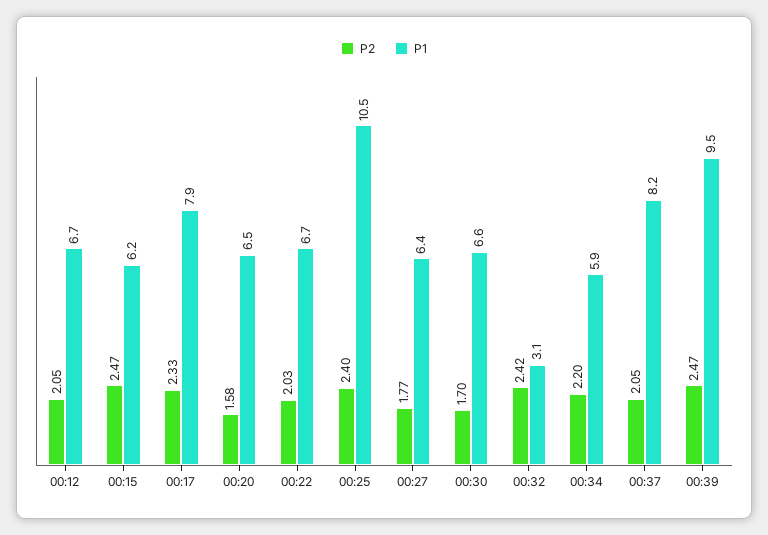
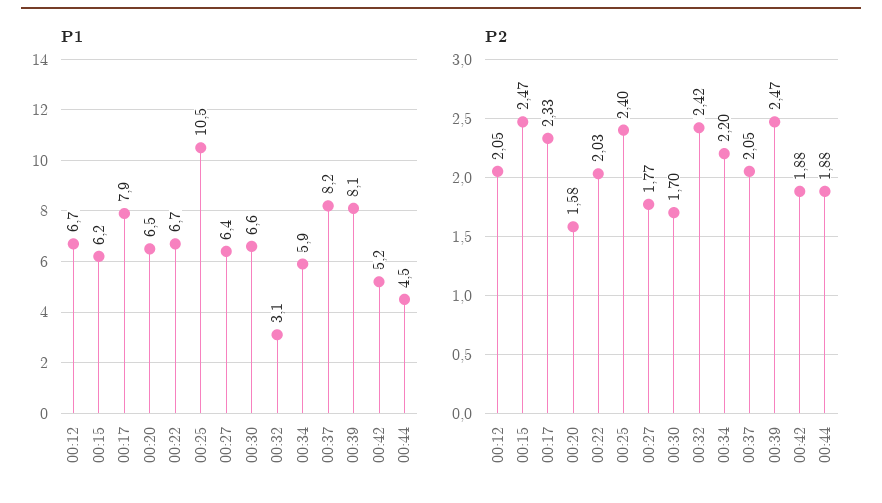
P1, 00:39: 9.5 -> 8.1
P1, 00:42: none -> 5.2
P1, 00:44: none -> 4.5
P2, 00:42: none -> 1.88
P2, 00:44: none -> 1.88

